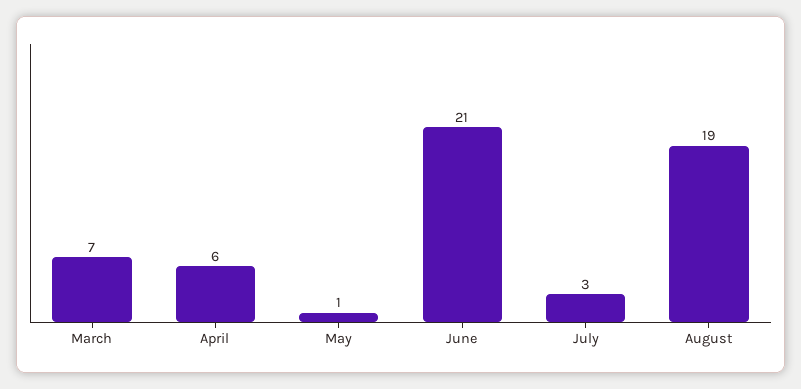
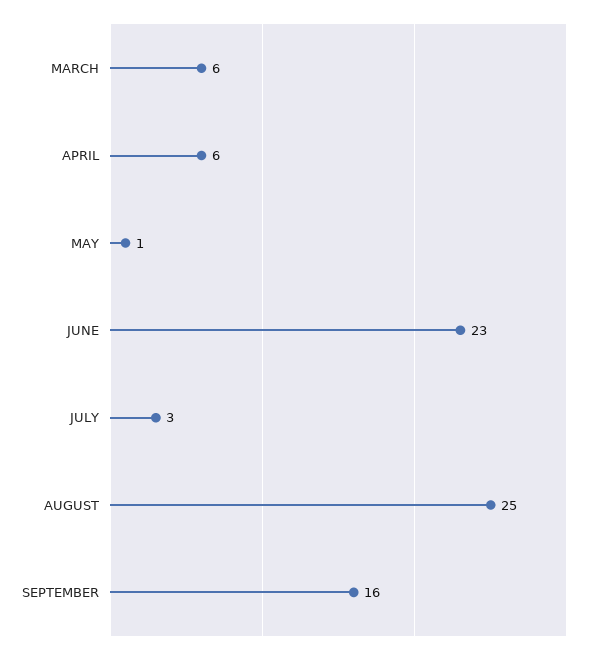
March: 7 -> 6
June: 21 -> 23
August: 19 -> 25
SEPTEMBER: none -> 16

